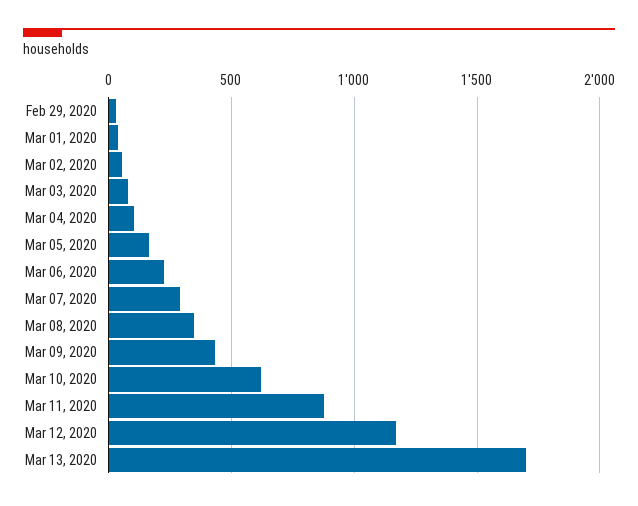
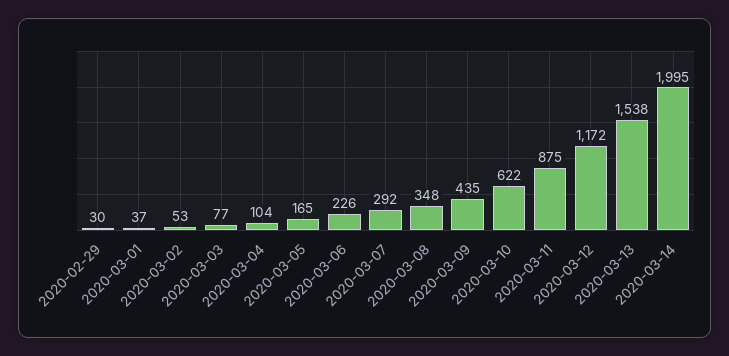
Mar 13, 2020: 1700 -> 1538
2020-03-14: none -> 1995

